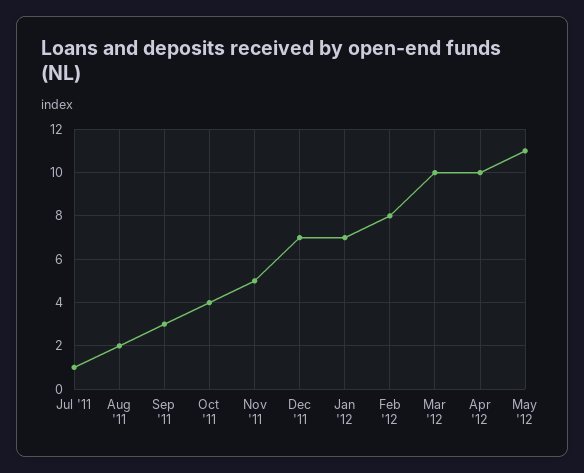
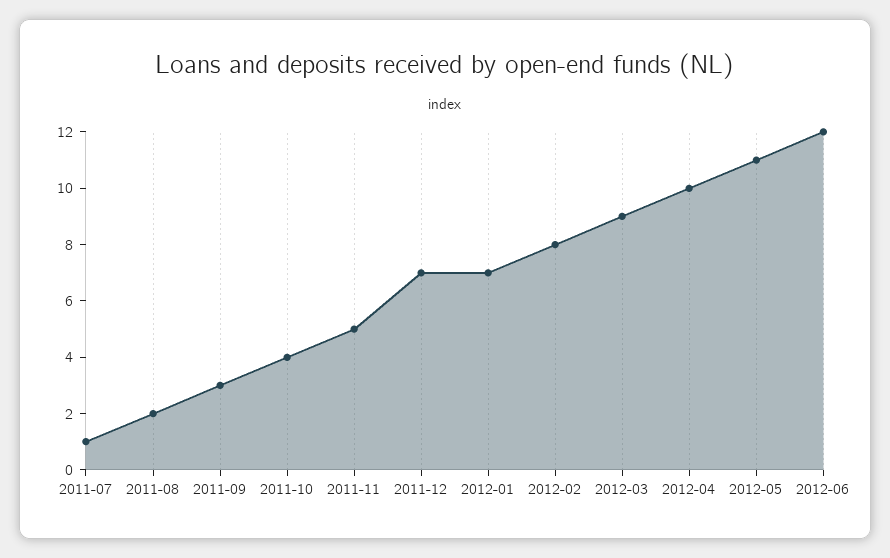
Mar '12: 10 -> 9
2012-06: none -> 12

